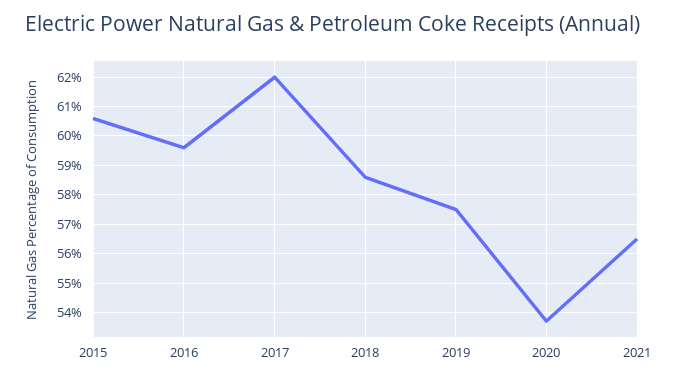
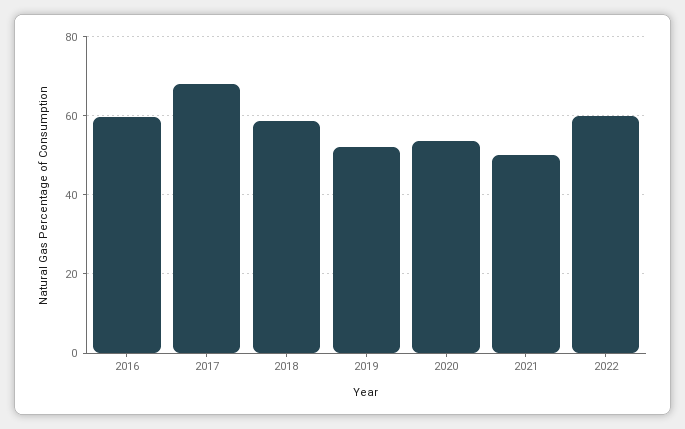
2015: 60.5 -> none
2017: 62 -> 68
2019: 57.5 -> 52
2021: 56.5 -> 50
2022: none -> 60

